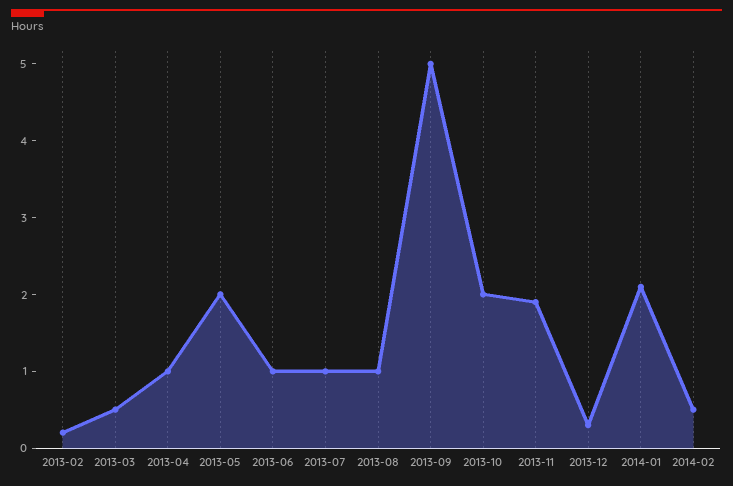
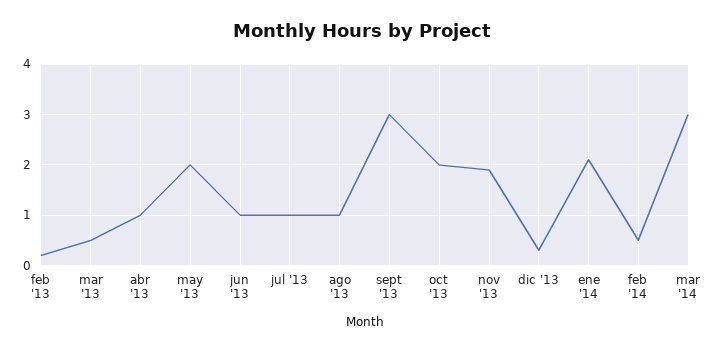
2013-09: 5 -> 3
mar '14: none -> 3

